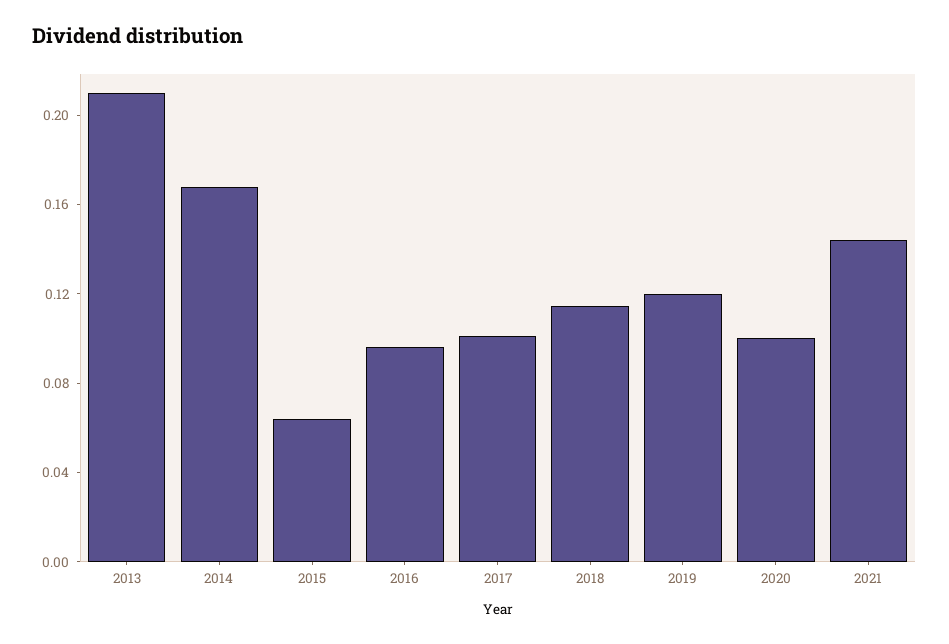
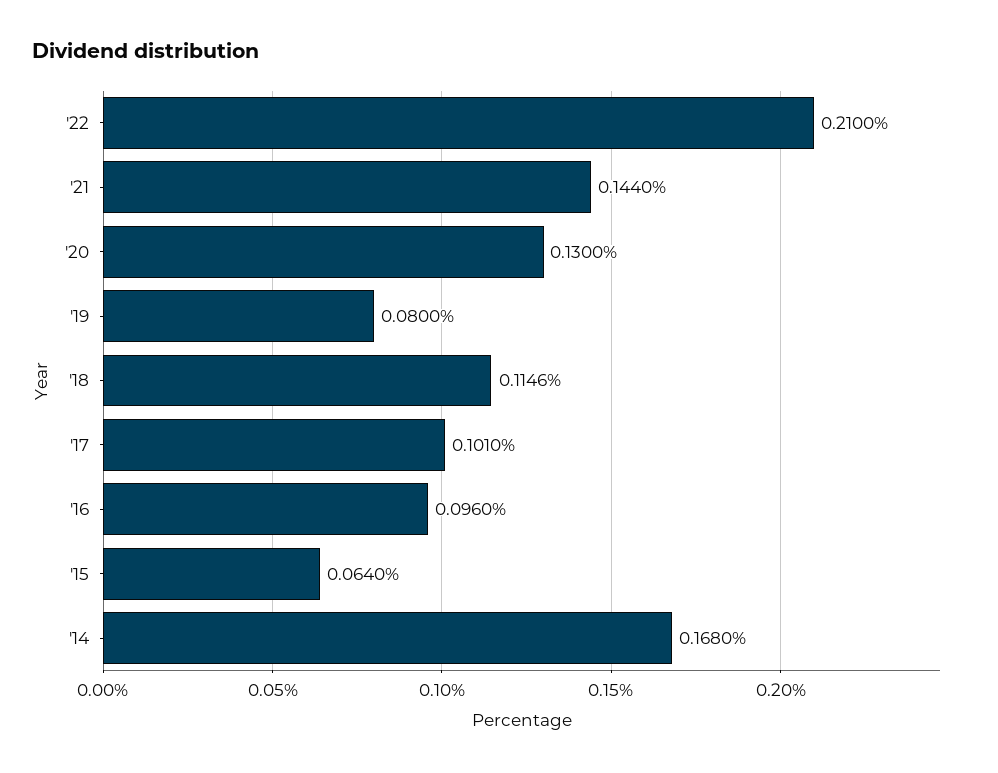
2013: 0.21 -> none
2019: 0.12 -> 0.08
2020: 0.1 -> 0.13
'22: none -> 0.21

